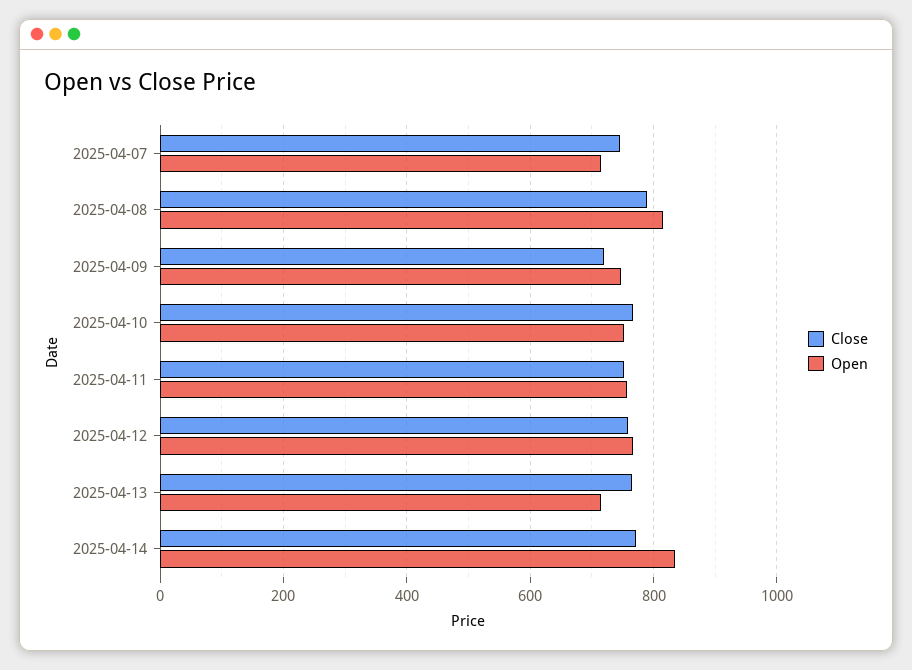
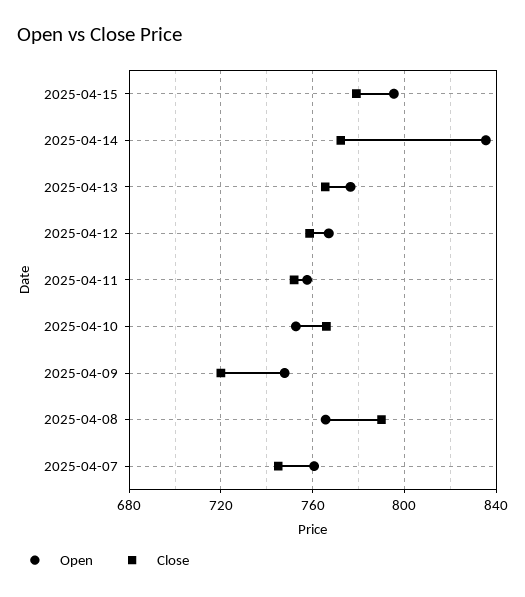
Open, 2025-04-07: 720 -> 760
Open, 2025-04-08: 820 -> 765
Open, 2025-04-13: 720 -> 775
Open, 2025-04-15: none -> 795
Close, 2025-04-15: none -> 780

